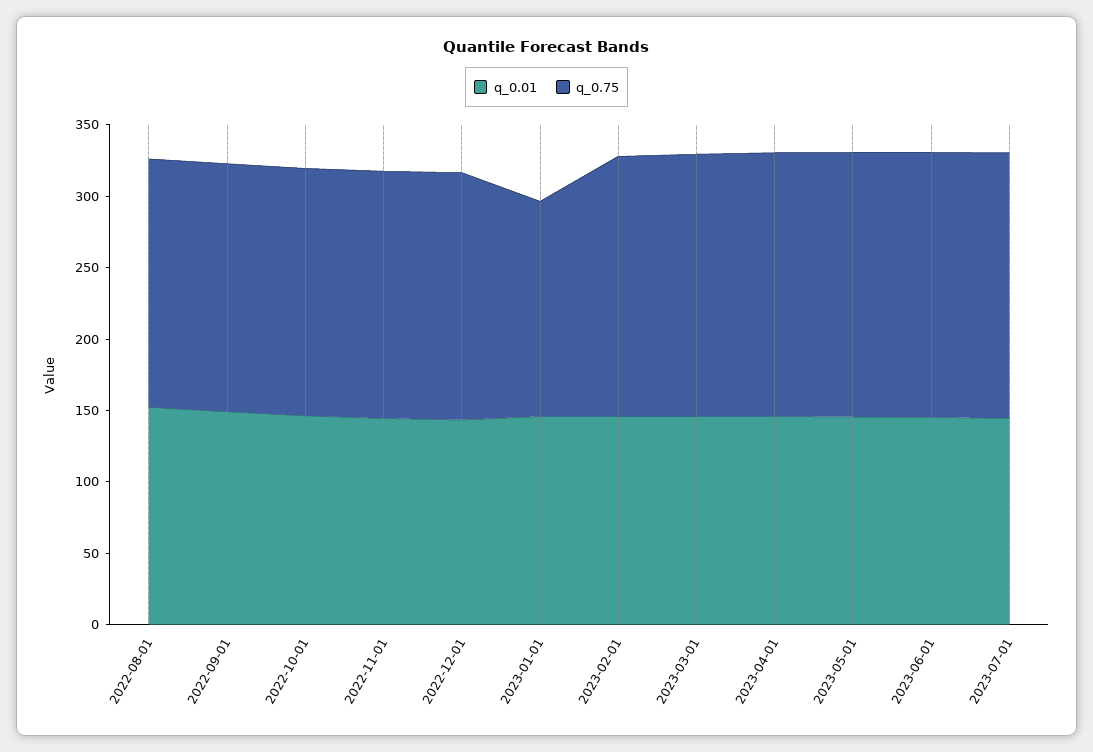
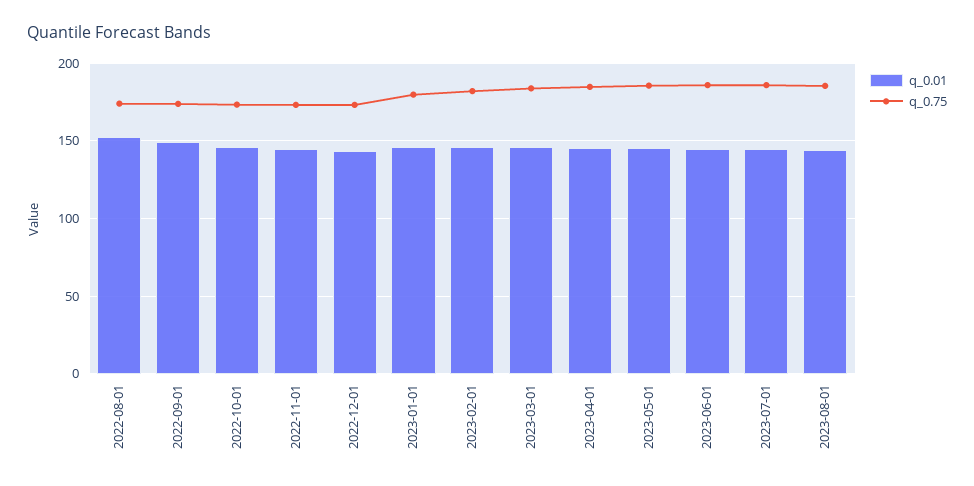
q_0.75, 2023-01-01: 150 -> 180
q_0.01, 2023-08-01: none -> 145
q_0.75, 2023-08-01: none -> 185

